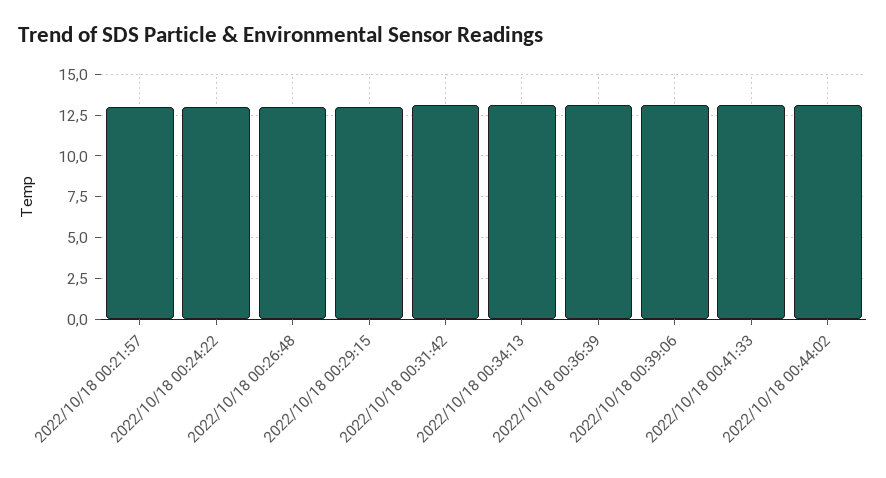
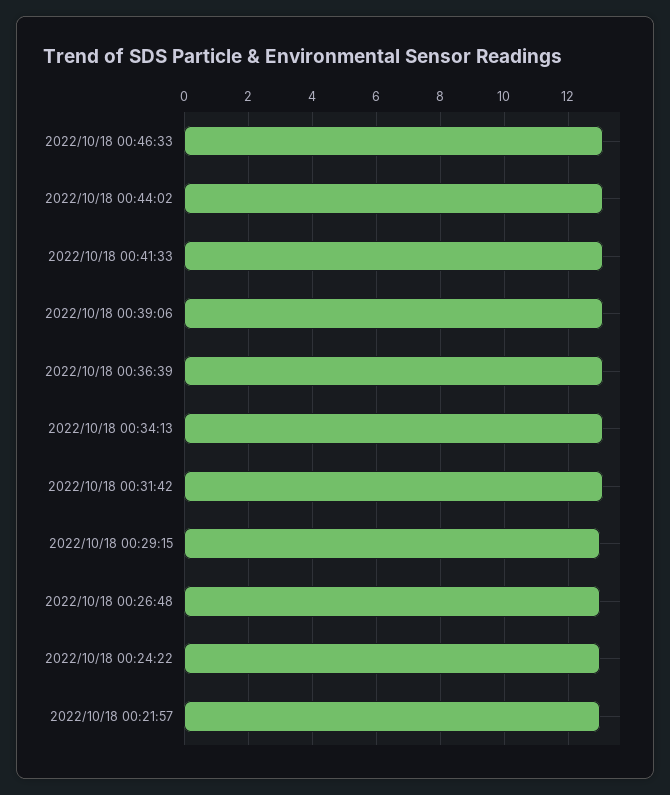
2022/10/18 00:46:33: none -> 13

